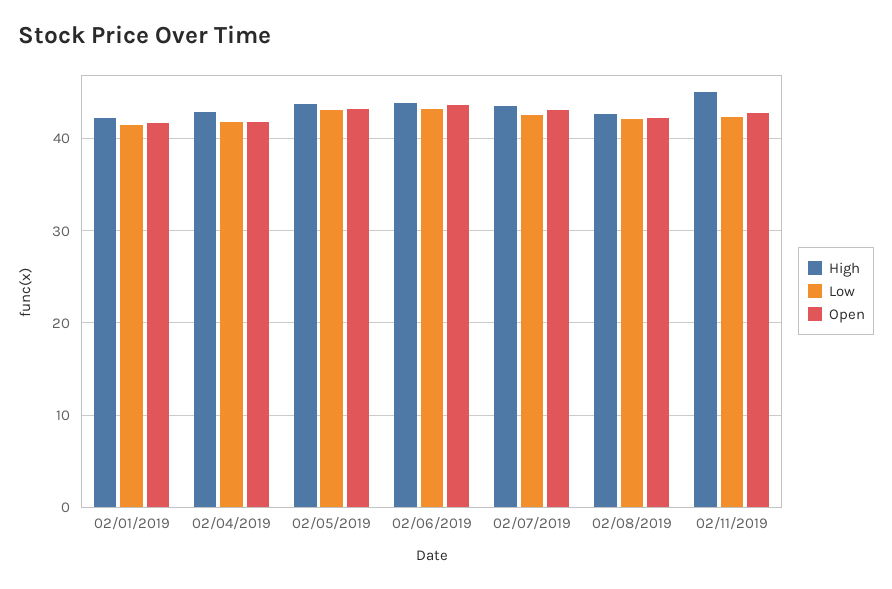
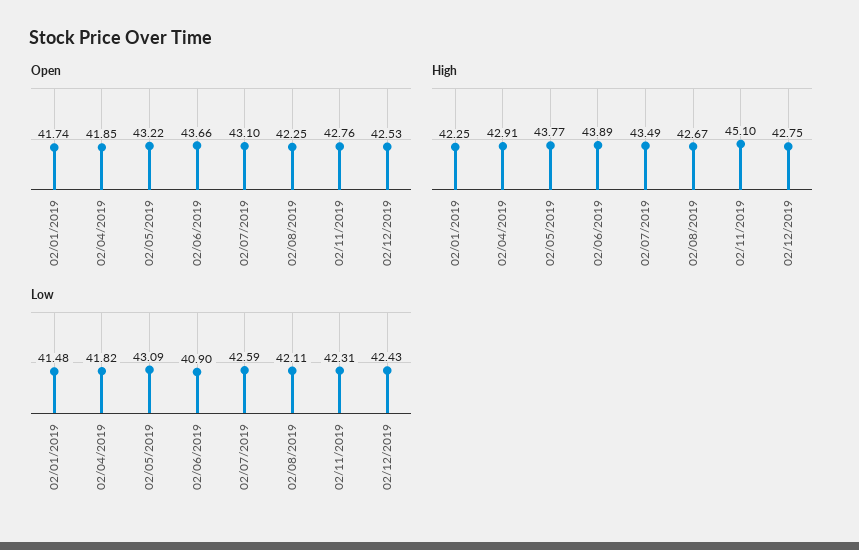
Low, 02/06/2019: 43 -> 40.9
Open, 02/12/2019: none -> 42.53
High, 02/12/2019: none -> 42.75
Low, 02/12/2019: none -> 42.43

